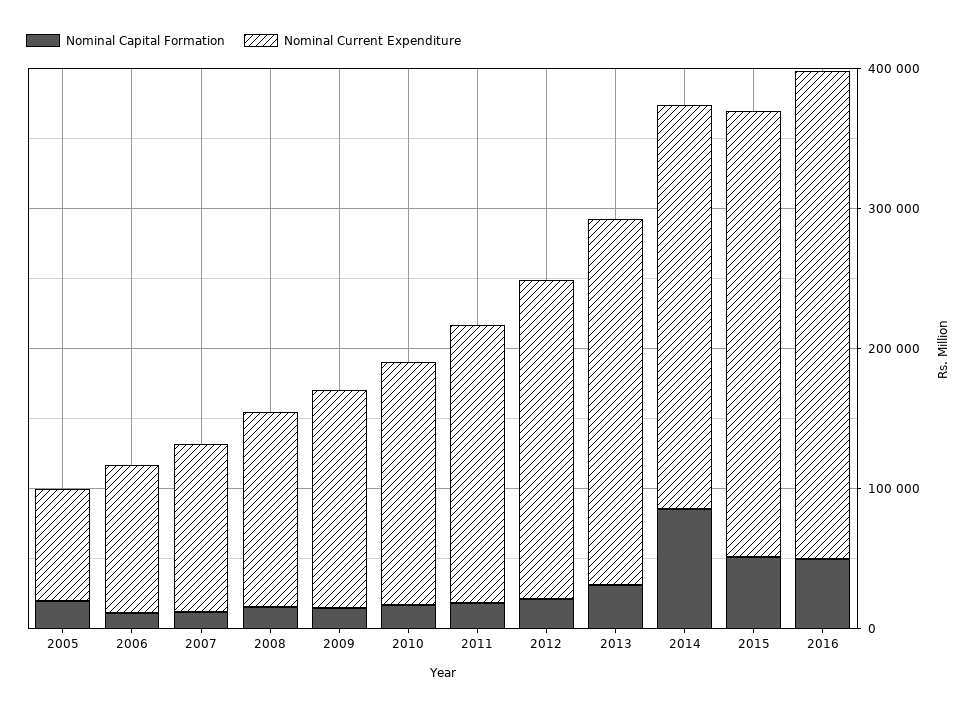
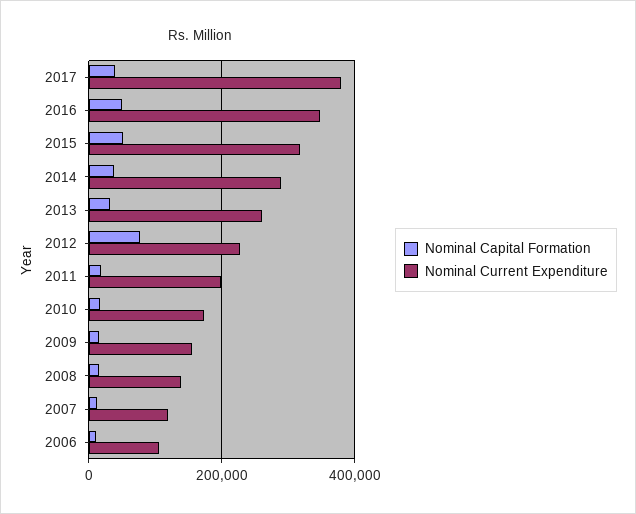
Nominal Capital Formation, 2005: 20000 -> none
Nominal Current Expenditure, 2005: 80000 -> none
Nominal Capital Formation, 2012: 20000 -> 80000
Nominal Capital Formation, 2014: 80000 -> 40000
Nominal Capital Formation, 2017: none -> 40000
Nominal Current Expenditure, 2017: none -> 380000

